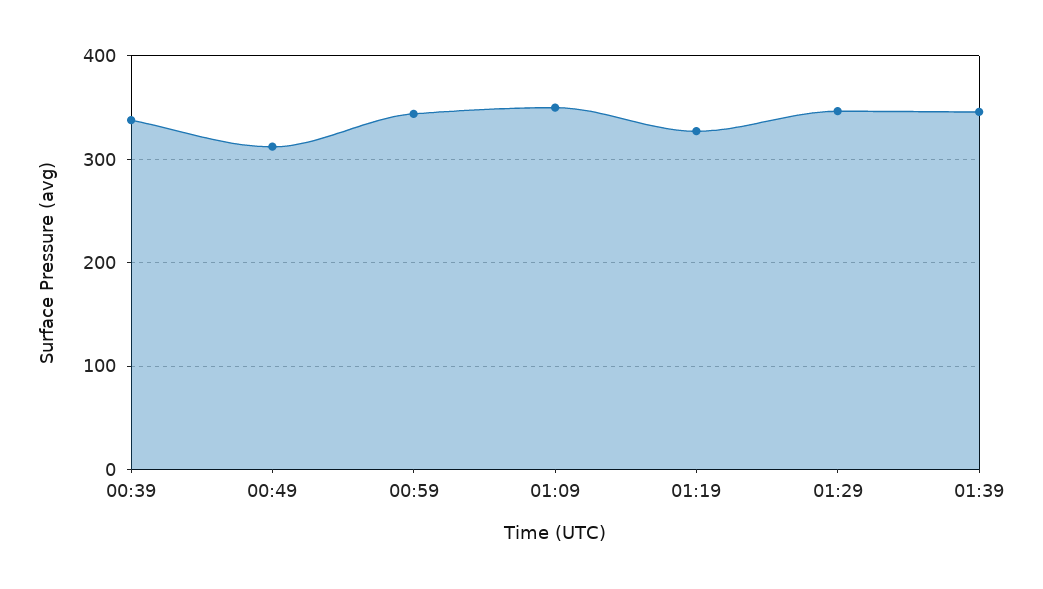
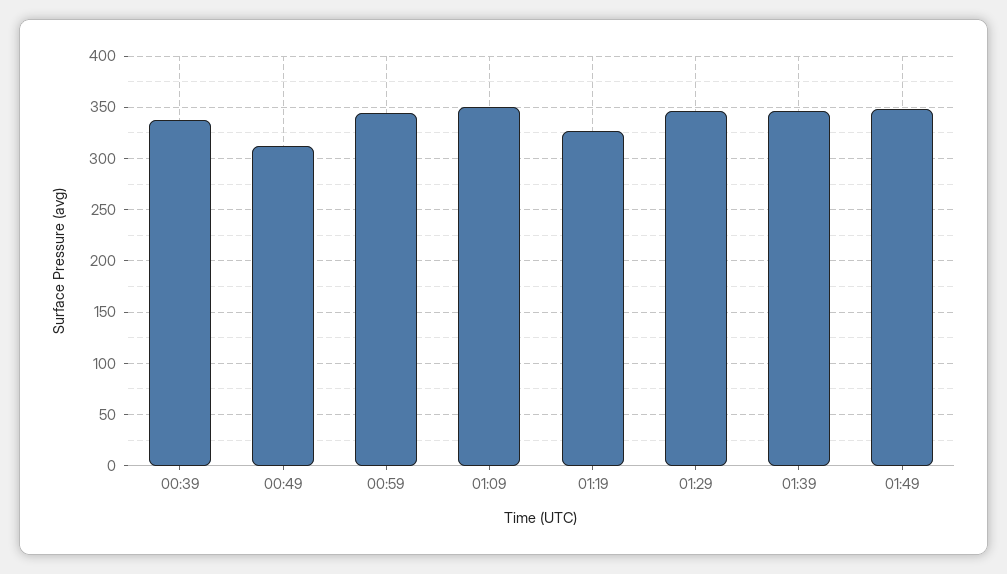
01:49: none -> 350

